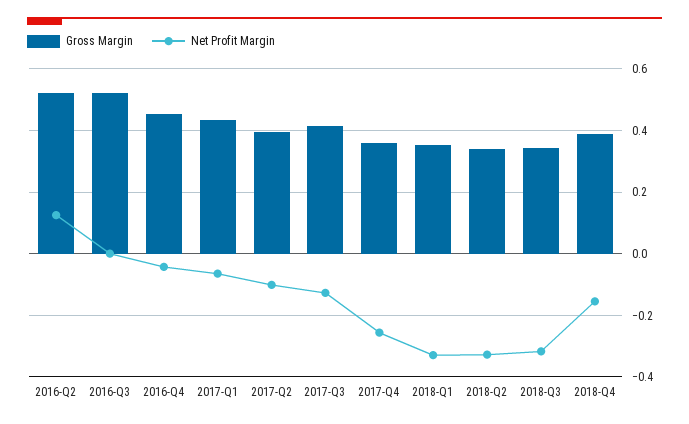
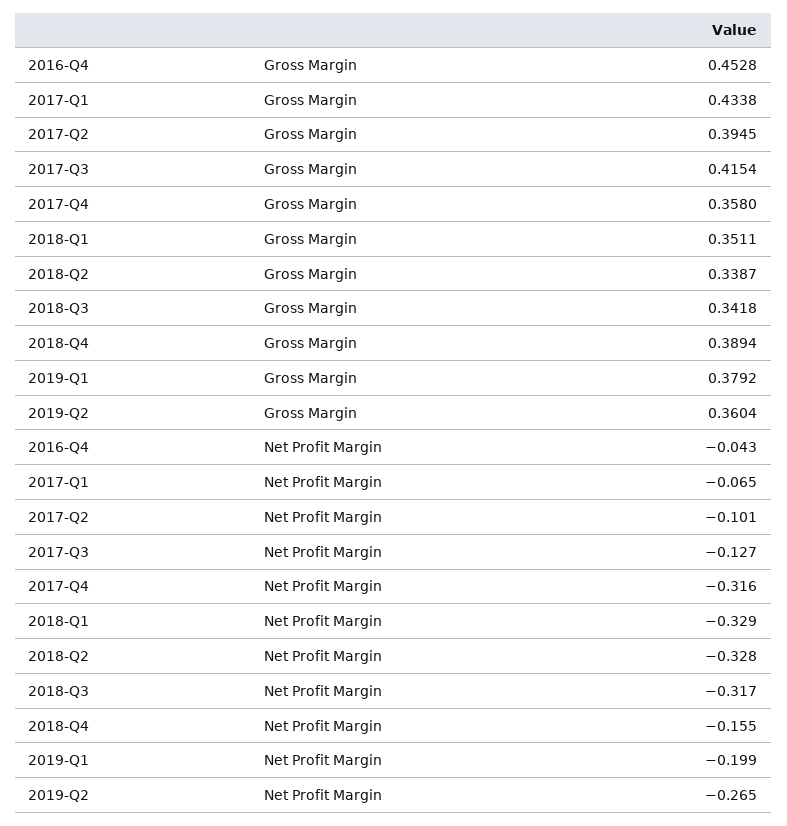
Gross Margin, 2016-Q2: 0.52 -> none
Net Profit Margin, 2016-Q2: 0.12 -> none
Gross Margin, 2016-Q3: 0.52 -> none
Net Profit Margin, 2016-Q3: 0 -> none
Net Profit Margin, 2017-Q4: -0.26 -> -0.316
Gross Margin, 2019-Q1: none -> 0.3792
Gross Margin, 2019-Q2: none -> 0.3604
Net Profit Margin, 2019-Q1: none -> -0.199
Net Profit Margin, 2019-Q2: none -> -0.265

